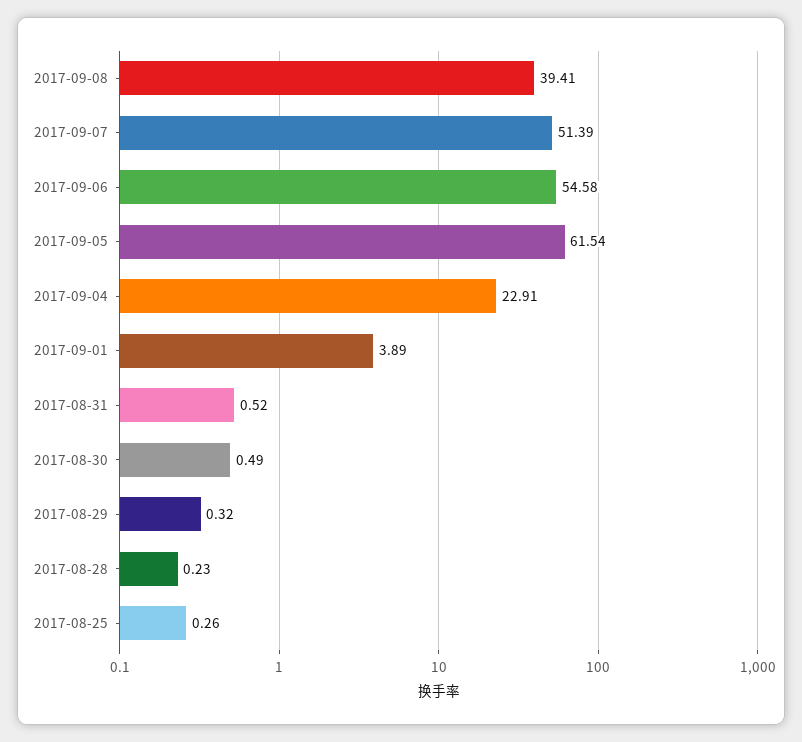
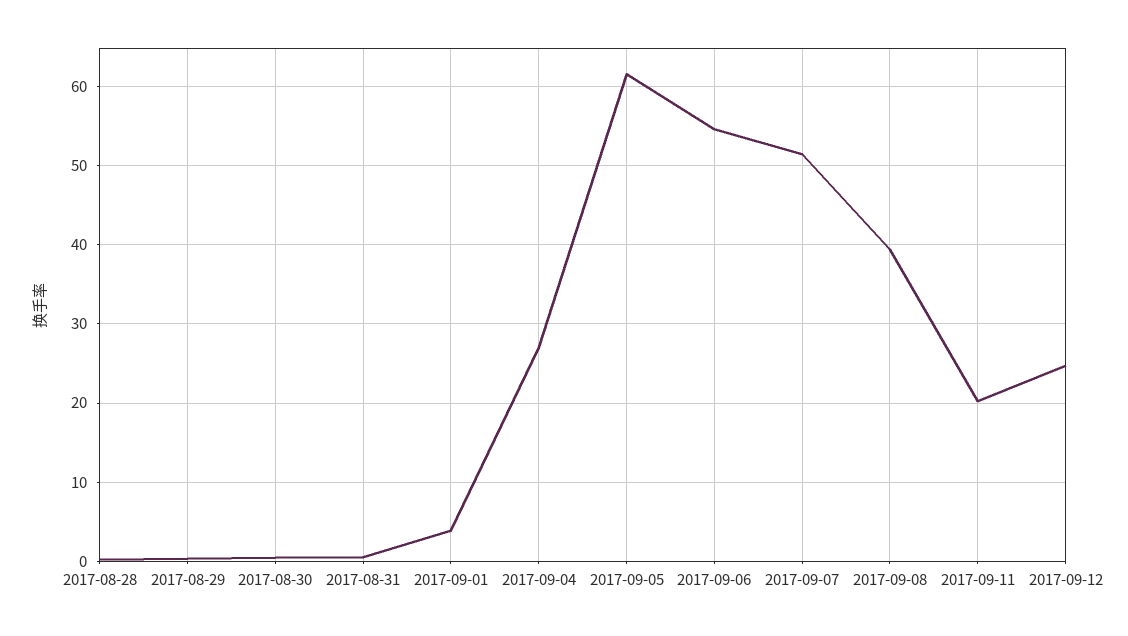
2017-09-04: 22.91 -> 27
2017-08-25: 0.26 -> none
2017-09-11: none -> 20
2017-09-12: none -> 25

